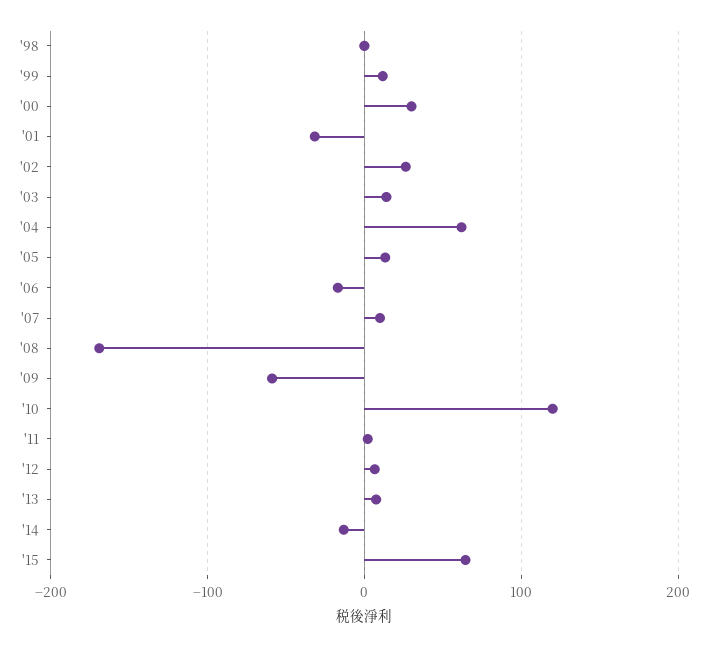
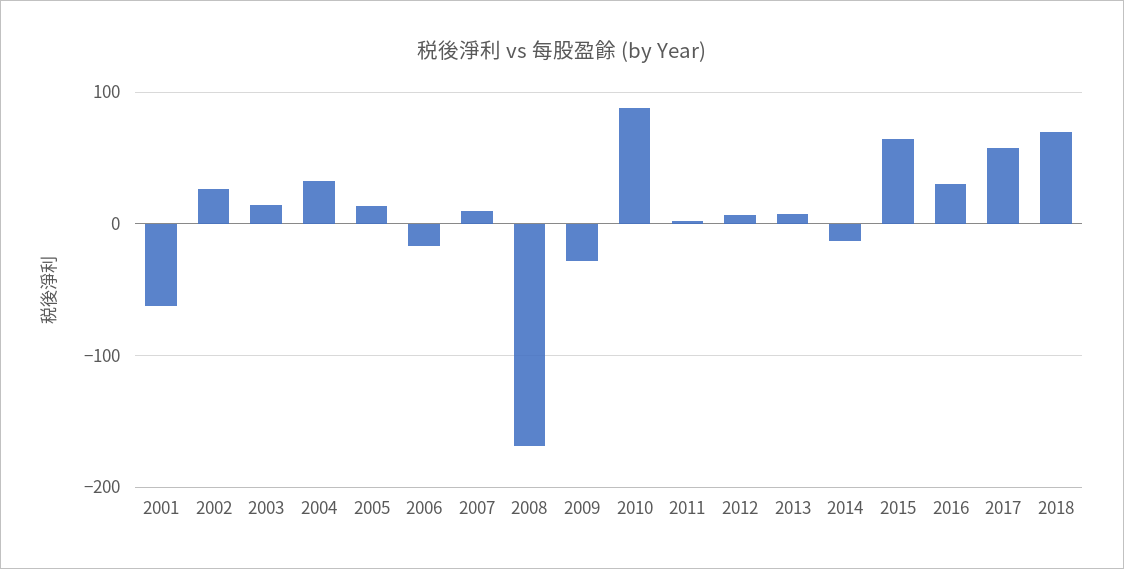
'98: 0 -> none
'99: 10 -> none
'00: 30 -> none
'01: -30 -> -60
'04: 60 -> 30
'09: -60 -> -30
'10: 120 -> 90
2016: none -> 30
2017: none -> 60
2018: none -> 70

